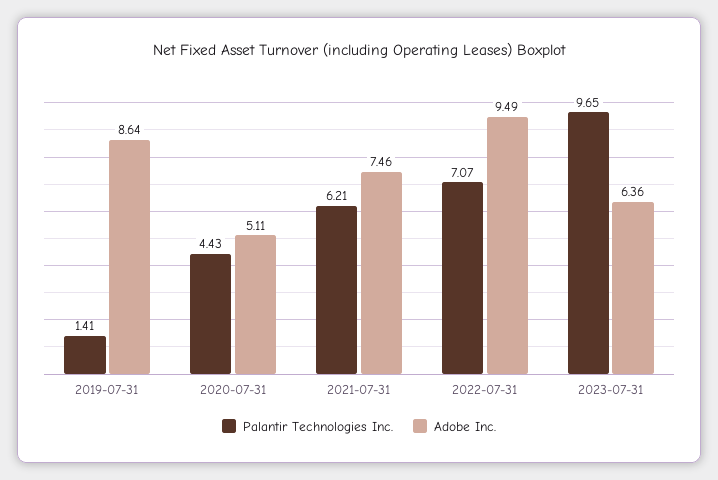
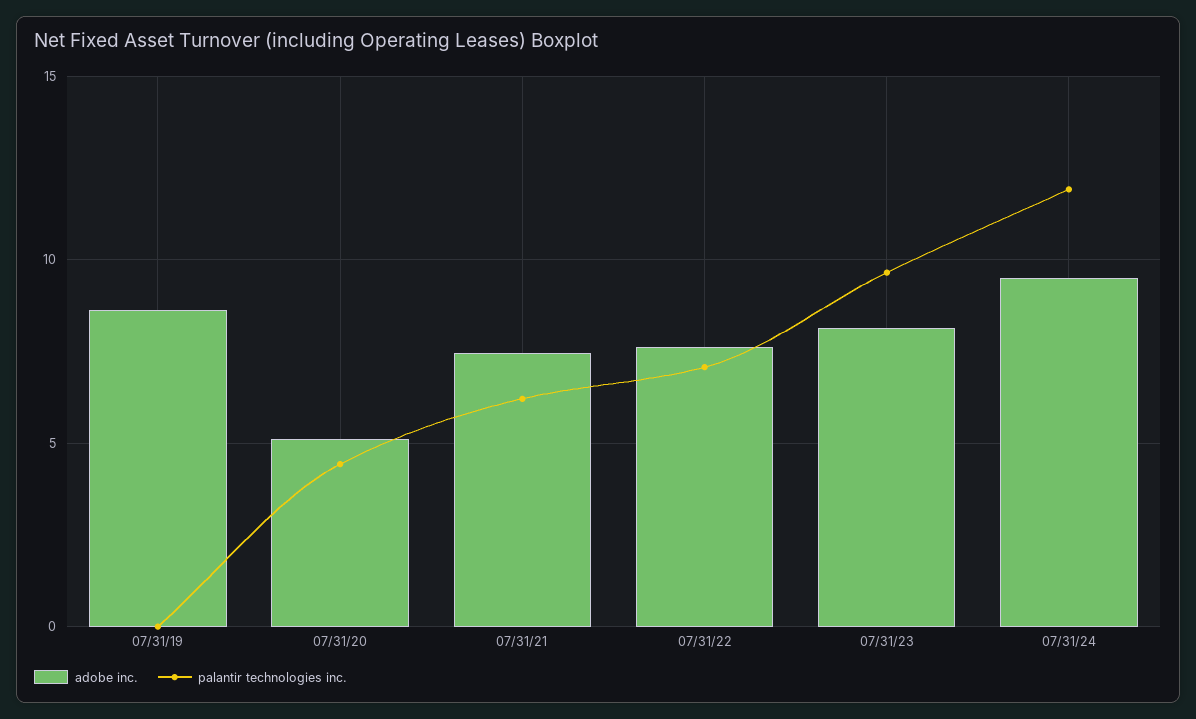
Palantir Technologies Inc., 2019-07-31: 1.41 -> 0
Adobe Inc., 2022-07-31: 9.49 -> 7.5
Adobe Inc., 2023-07-31: 6.36 -> 8
Adobe Inc., 07/31/24: none -> 9.5
Palantir Technologies Inc., 07/31/24: none -> 12

